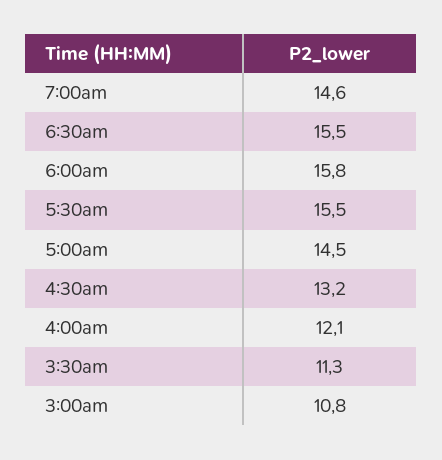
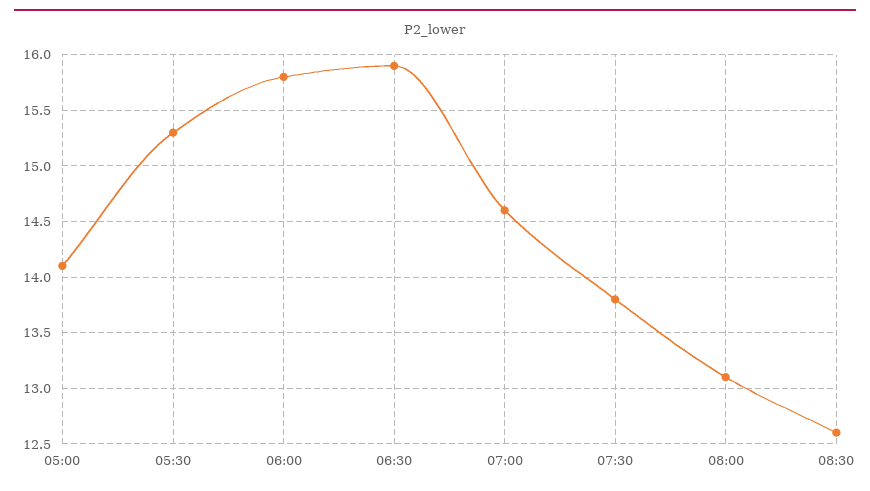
6:30am: 15.5 -> 15.9
5:30am: 15.5 -> 15.3
5:00am: 14.5 -> 14.1
4:30am: 13.2 -> none
4:00am: 12.1 -> none
3:30am: 11.3 -> none
3:00am: 10.8 -> none
07:30: none -> 13.8
08:00: none -> 13.1
08:30: none -> 12.6

